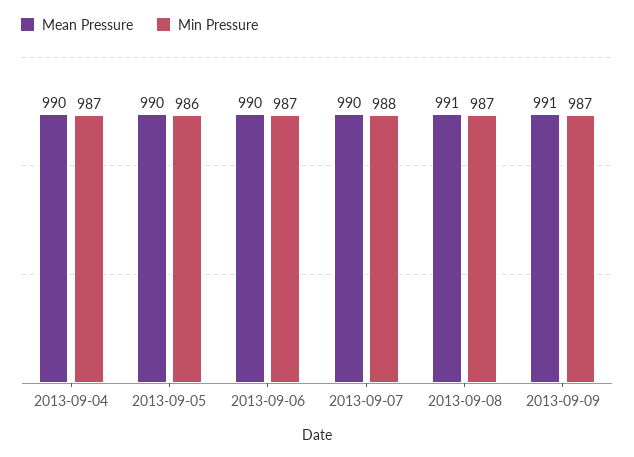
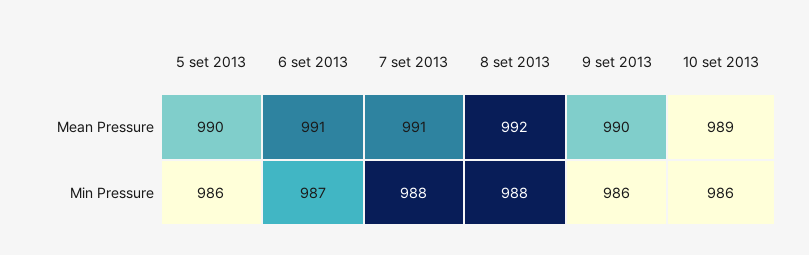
Mean Pressure, 2013-09-04: 990 -> none
Min Pressure, 2013-09-04: 987 -> none
Mean Pressure, 2013-09-06: 990 -> 991
Mean Pressure, 2013-09-07: 990 -> 991
Mean Pressure, 2013-09-08: 991 -> 992
Min Pressure, 2013-09-08: 987 -> 988
Mean Pressure, 2013-09-09: 991 -> 990
Min Pressure, 2013-09-09: 987 -> 986
Mean Pressure, 10 set 2013: none -> 989
Min Pressure, 10 set 2013: none -> 986

